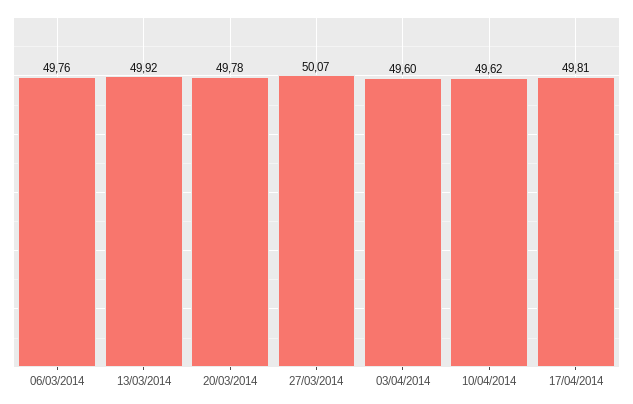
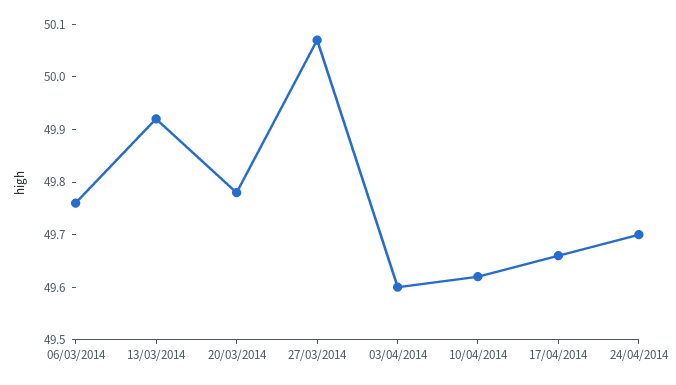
17/04/2014: 49.81 -> 49.65
24/04/2014: none -> 49.7

